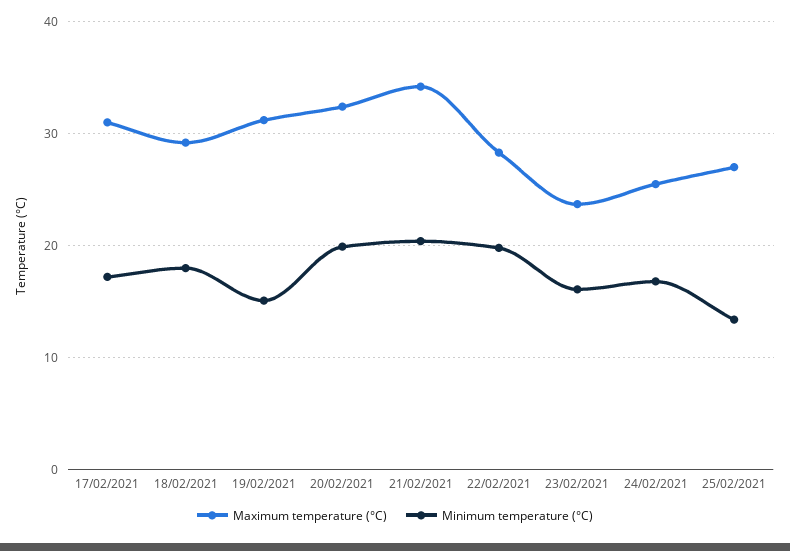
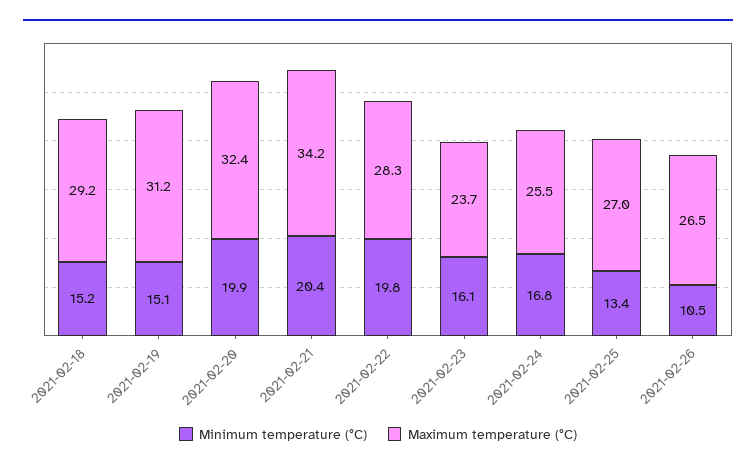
Maximum temperature (°C), 17/02/2021: 31 -> none
Minimum temperature (°C), 17/02/2021: 17 -> none
Minimum temperature (°C), 18/02/2021: 18 -> 15.2
Minimum temperature (°C), 2021-02-26: none -> 10.5
Maximum temperature (°C), 2021-02-26: none -> 26.5

